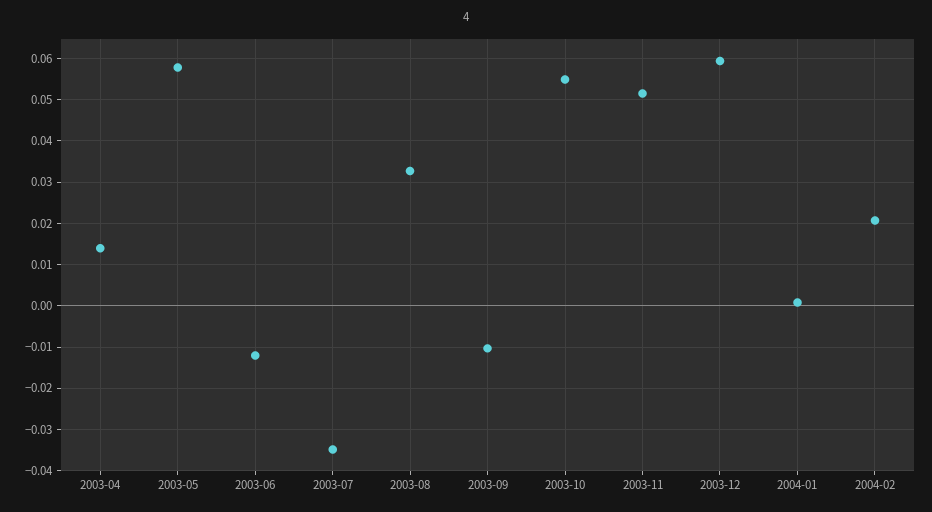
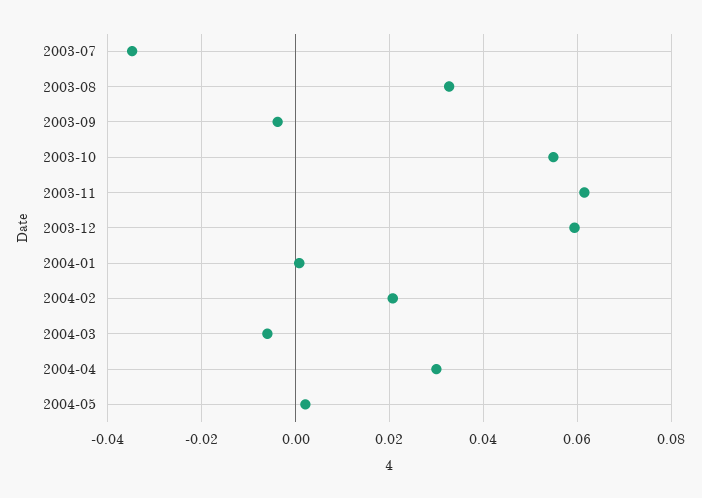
2003-04: 0.014 -> none
2003-05: 0.058 -> none
2003-06: -0.012 -> none
2003-09: -0.01 -> -0.004
2003-11: 0.052 -> 0.062
2004-03: none -> -0.006
2004-04: none -> 0.03
2004-05: none -> 0.002

